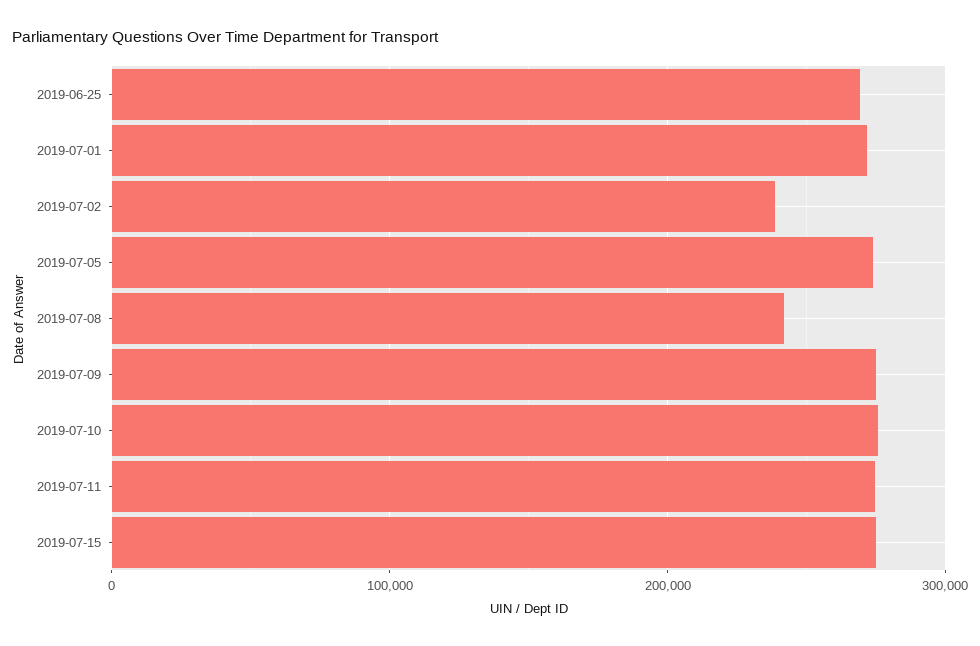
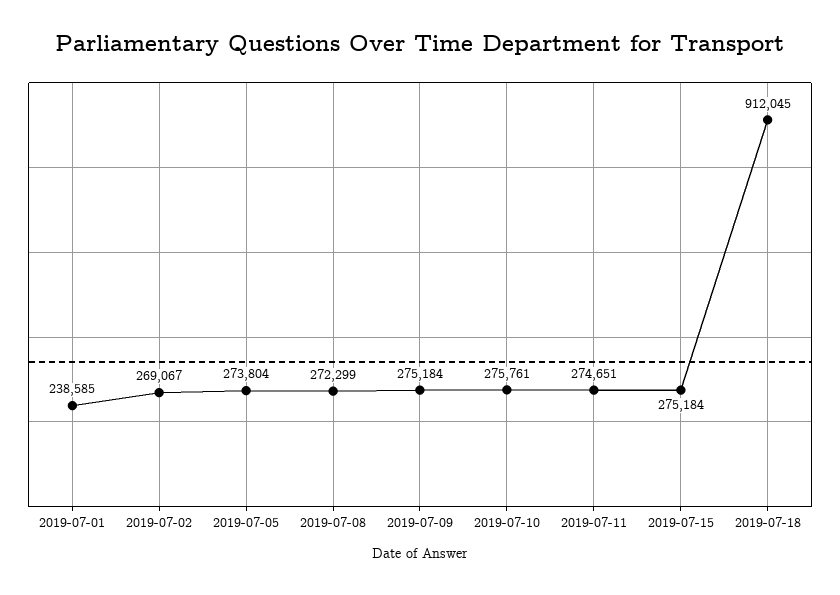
2019-06-25: 270000 -> none
2019-07-01: 270000 -> 238585
2019-07-02: 240000 -> 269067
2019-07-08: 240000 -> 272299
2019-07-18: none -> 912045

